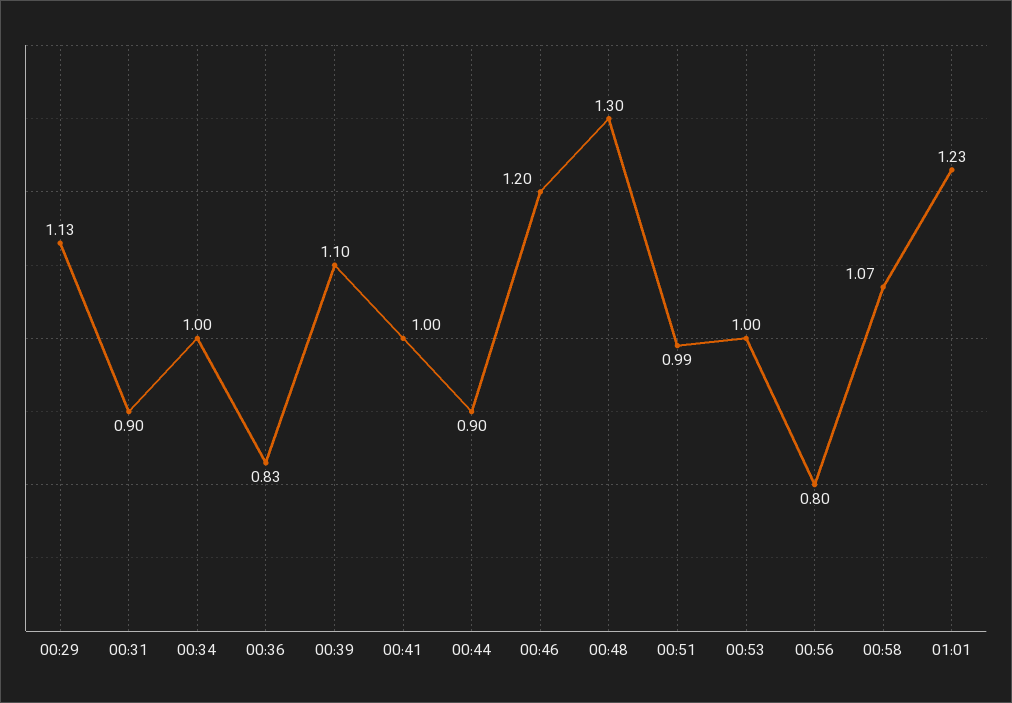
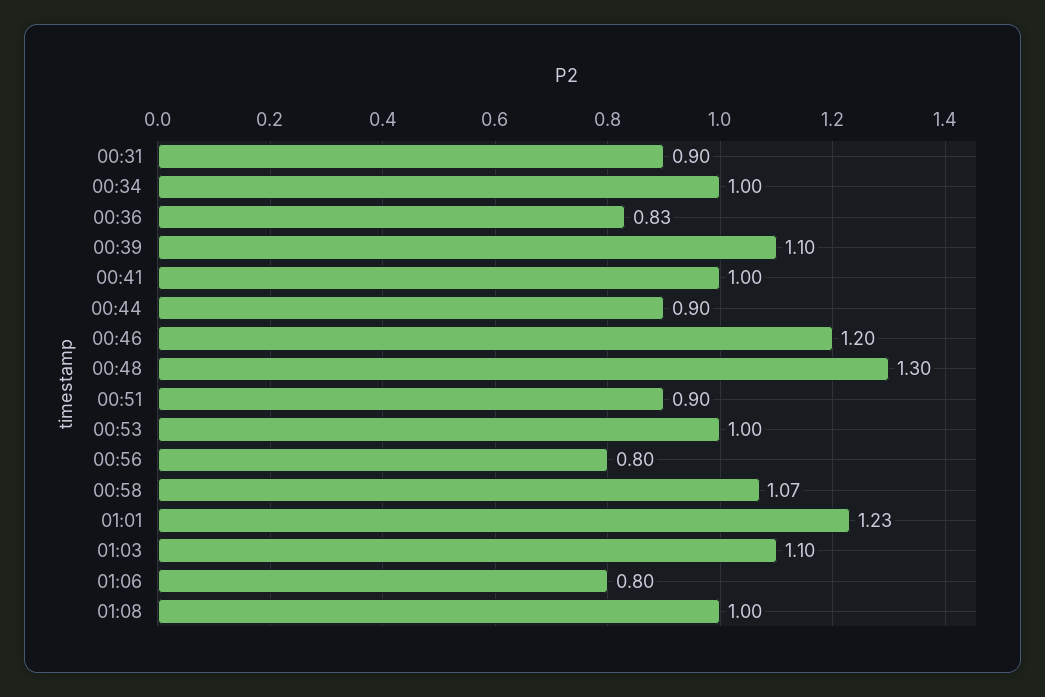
00:29: 1.13 -> none
00:51: 0.99 -> 0.9
01:03: none -> 1.1
01:06: none -> 0.8
01:08: none -> 1

